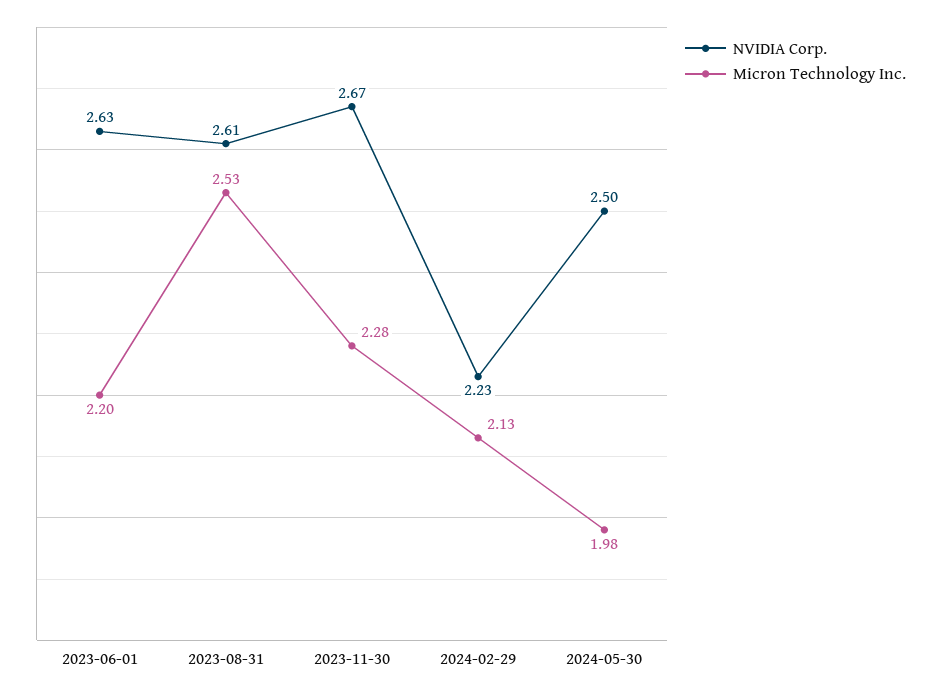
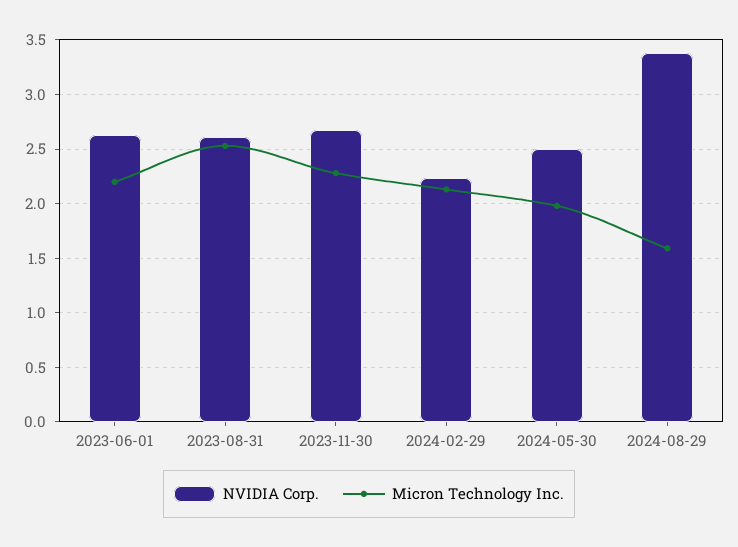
NVIDIA Corp., 2024-08-29: none -> 3.4
Micron Technology Inc., 2024-08-29: none -> 1.6

